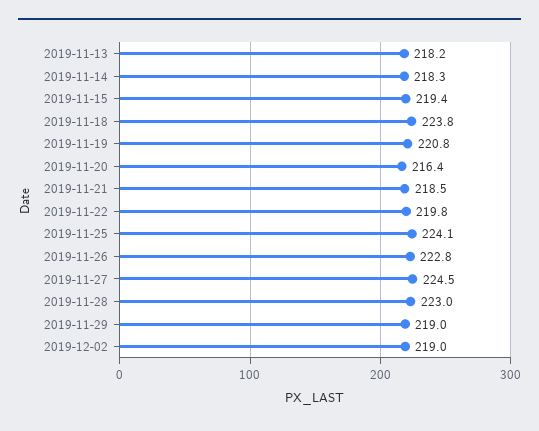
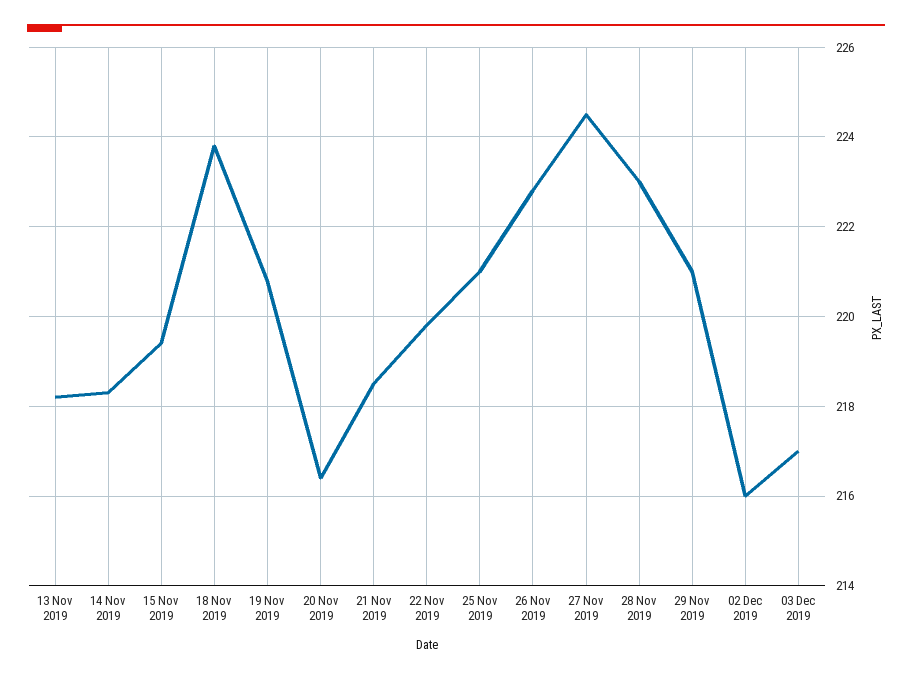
2019-11-25: 224.1 -> 221
2019-11-29: 219 -> 221
2019-12-02: 219 -> 216
03 Dec 2019: none -> 217

